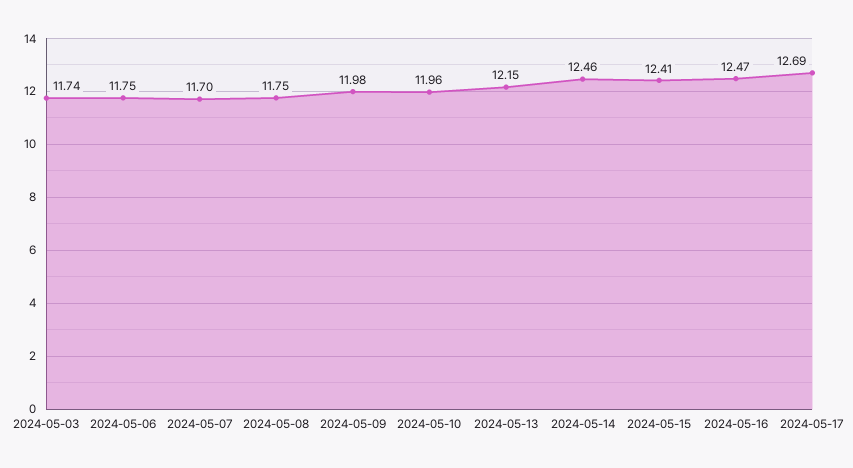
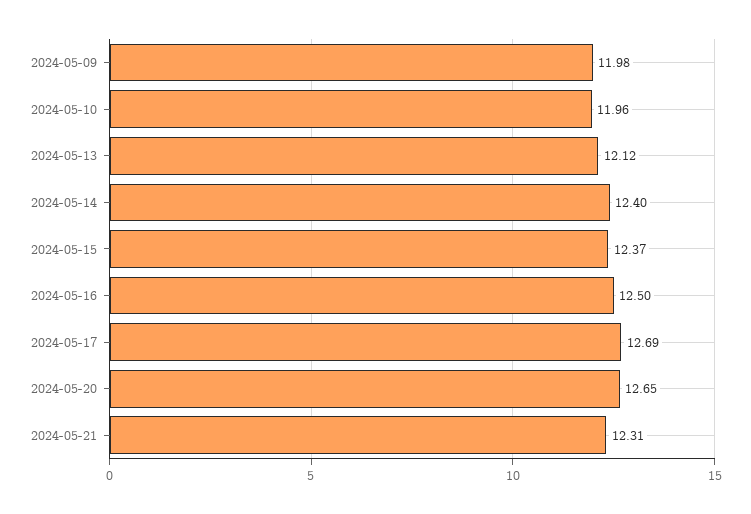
2024-05-03: 11.74 -> none
2024-05-06: 11.75 -> none
2024-05-07: 11.7 -> none
2024-05-08: 11.75 -> none
2024-05-13: 12.15 -> 12.12
2024-05-14: 12.46 -> 12.4
2024-05-15: 12.41 -> 12.37
2024-05-16: 12.47 -> 12.5
2024-05-20: none -> 12.65
2024-05-21: none -> 12.31

